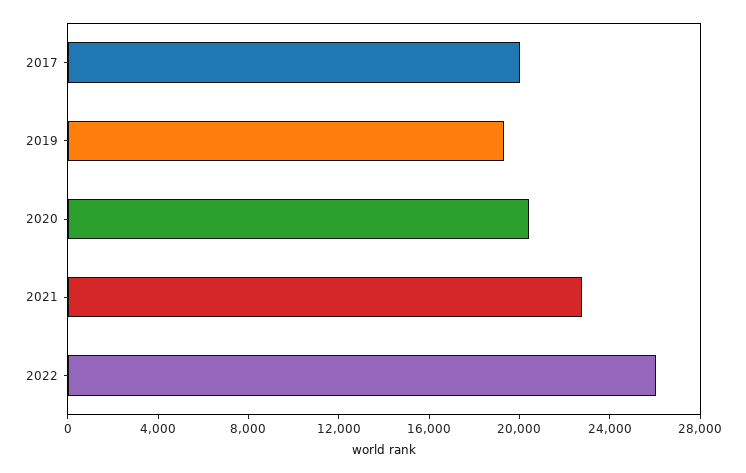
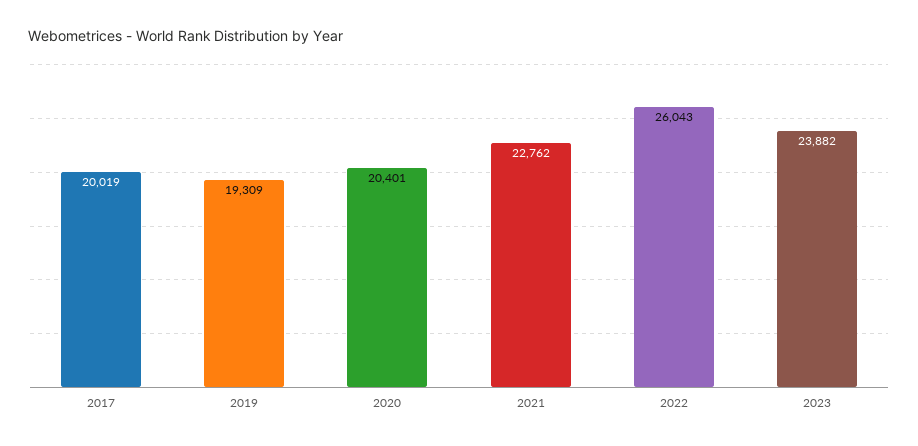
2023: none -> 23882

